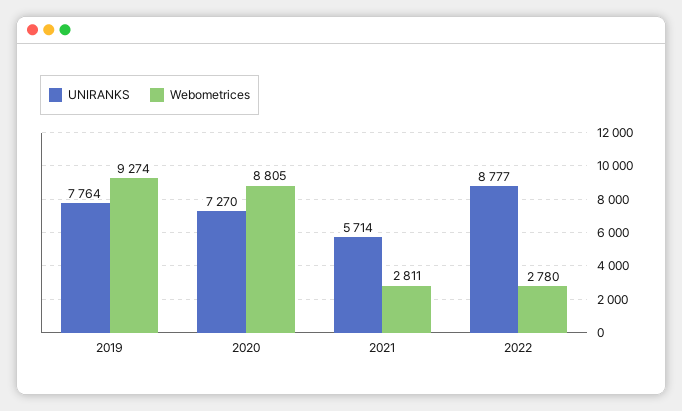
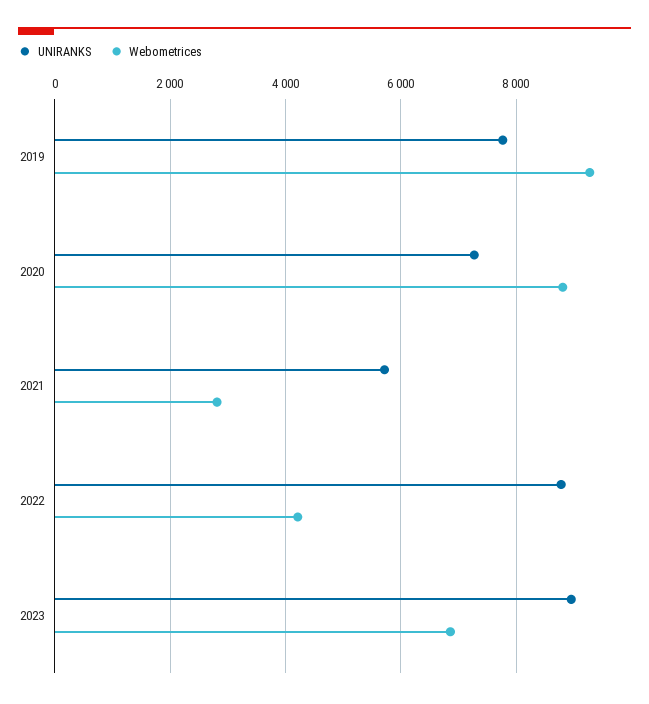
Webometrices, 2022: 2780 -> 4200
UNIRANKS, 2023: none -> 9000
Webometrices, 2023: none -> 6800

